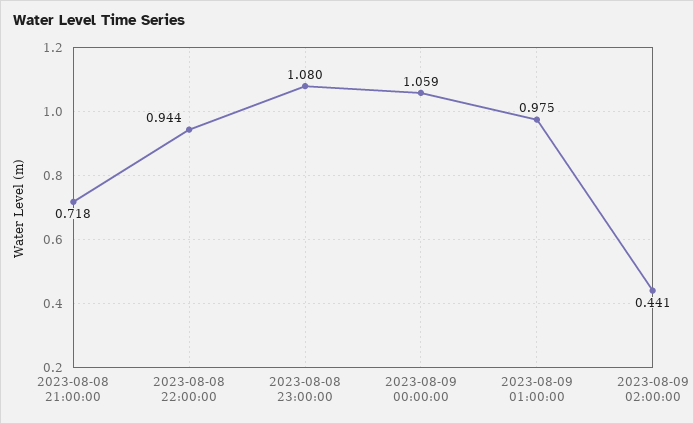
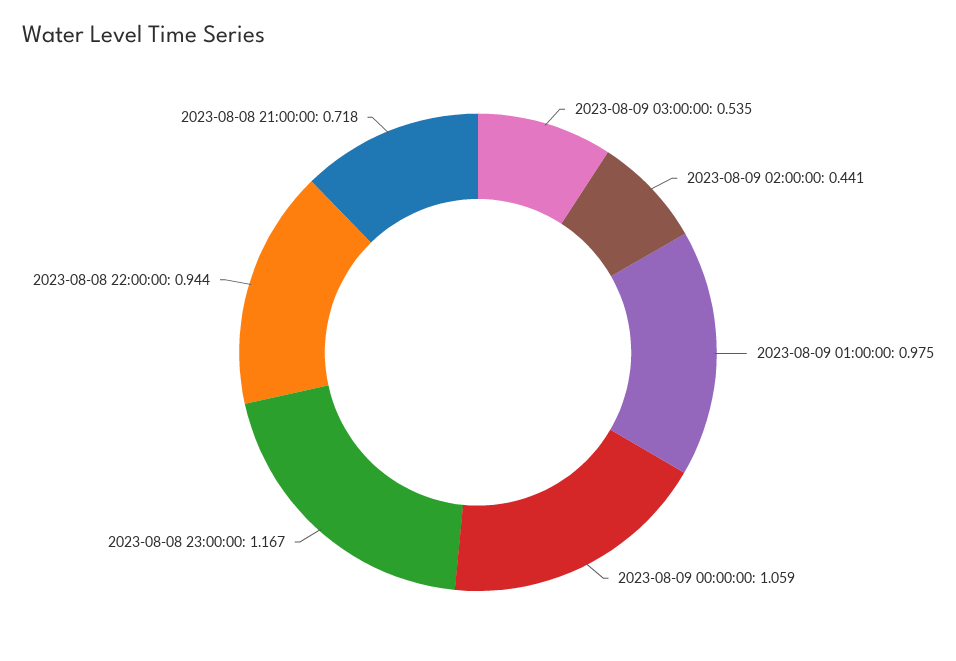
2023-08-08 23:00:00: 1.08 -> 1.167
2023-08-09 03:00:00: none -> 0.535

